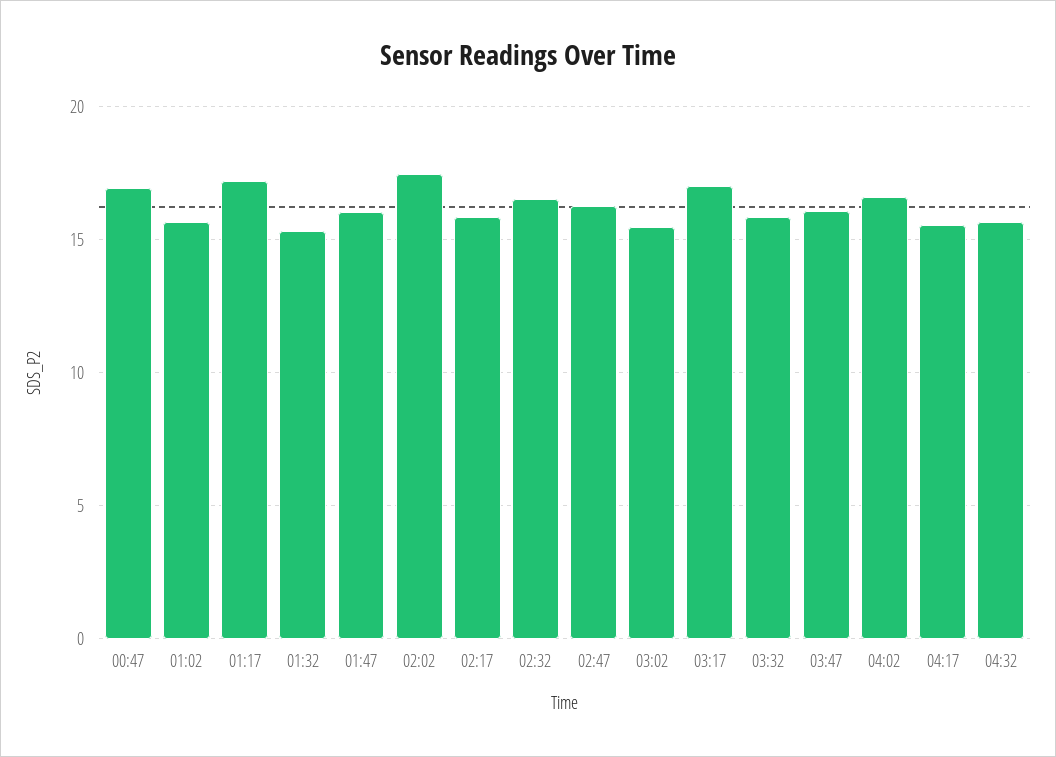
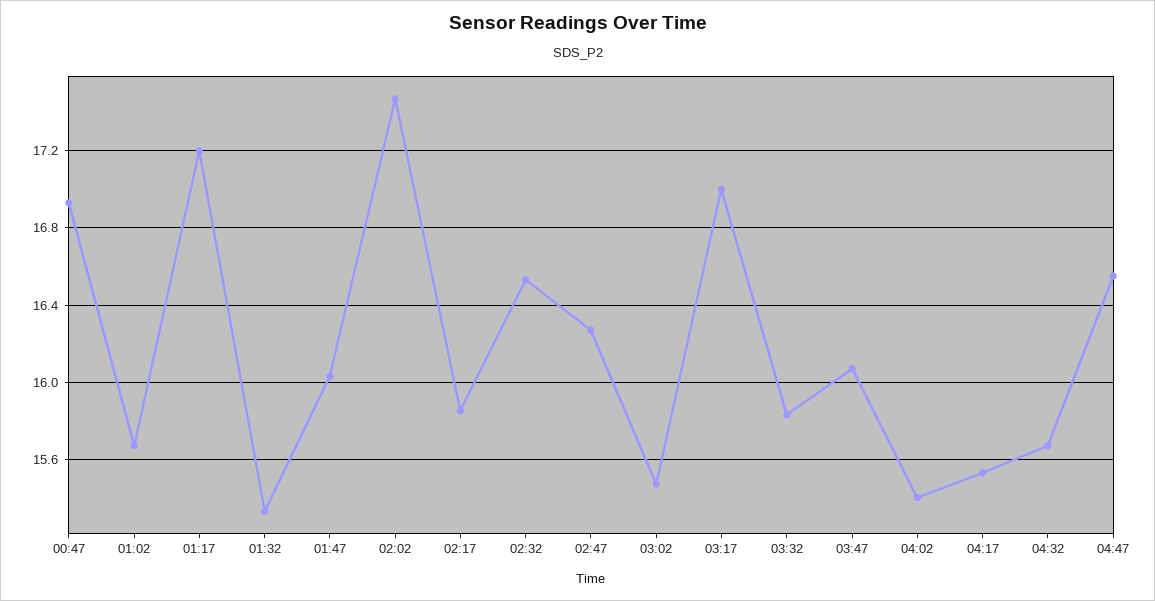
04:02: 16.5 -> 15.4
04:47: none -> 16.55

